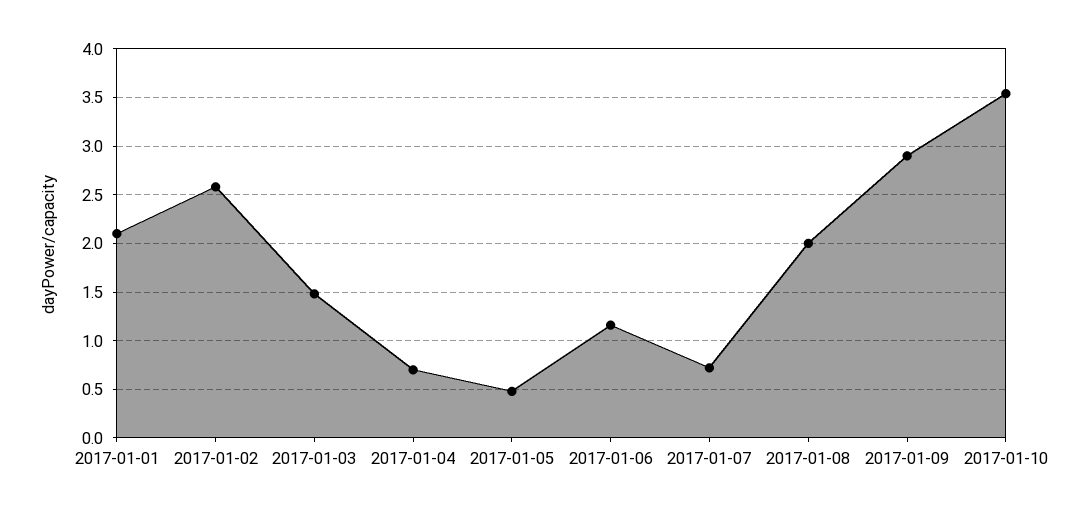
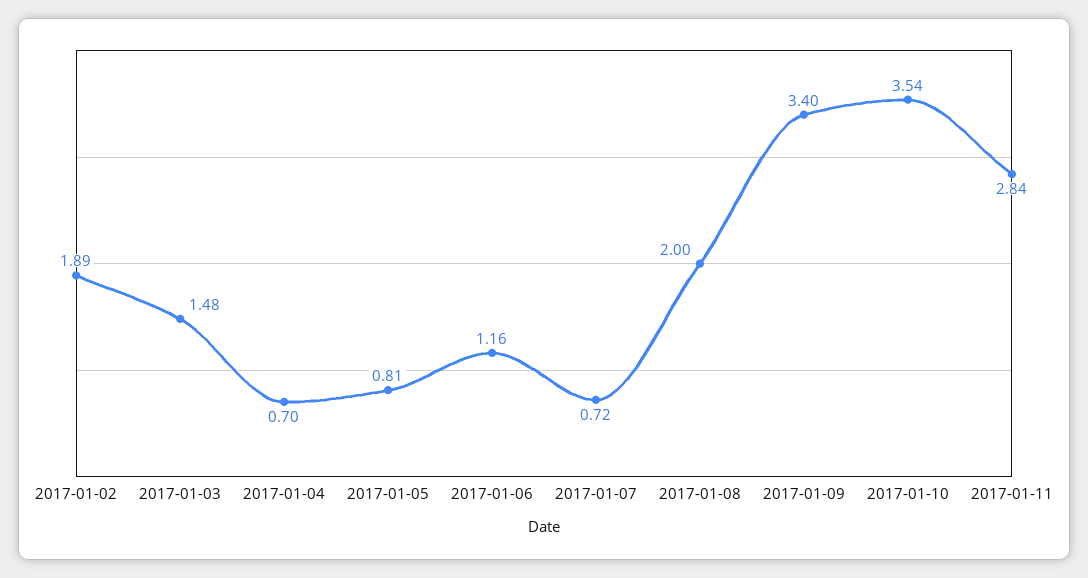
2017-01-01: 2.1 -> none
2017-01-02: 2.6 -> 1.89
2017-01-05: 0.5 -> 0.81
2017-01-09: 2.9 -> 3.4
2017-01-11: none -> 2.84

